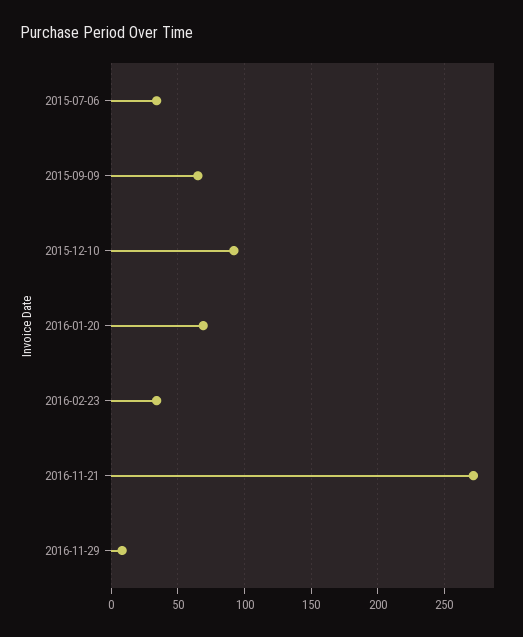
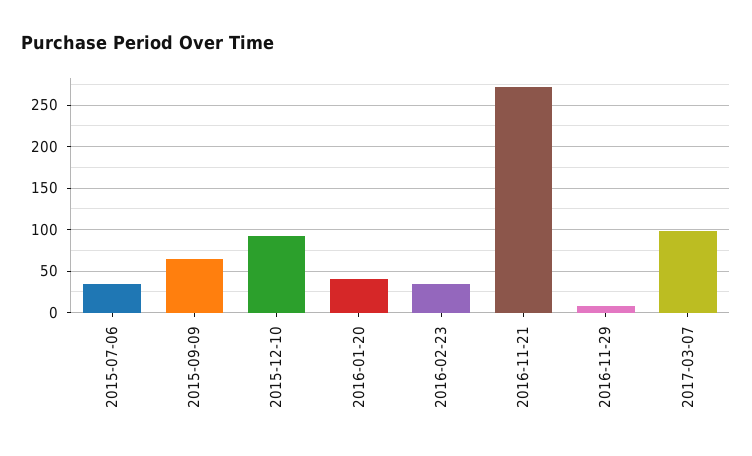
2016-01-20: 70 -> 40
2017-03-07: none -> 100

